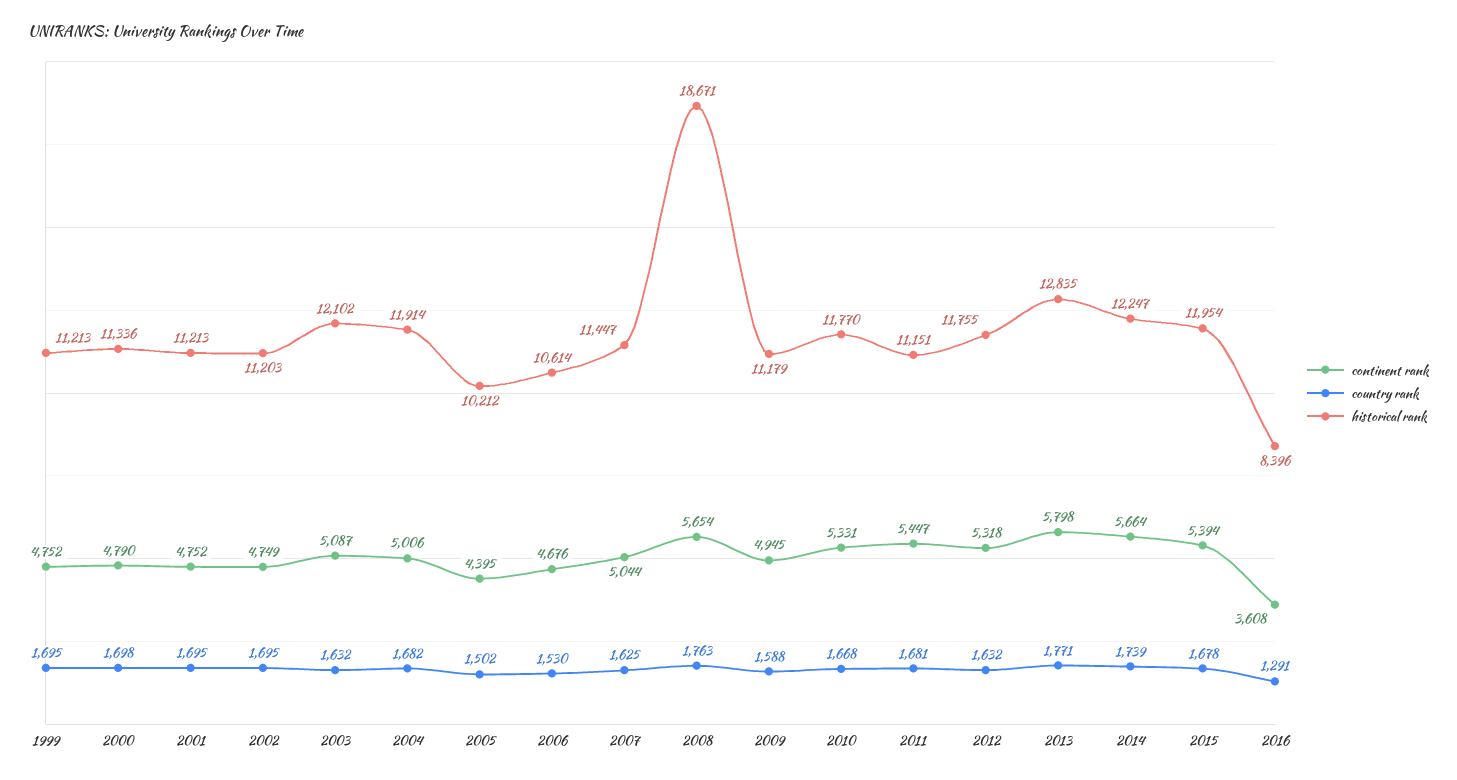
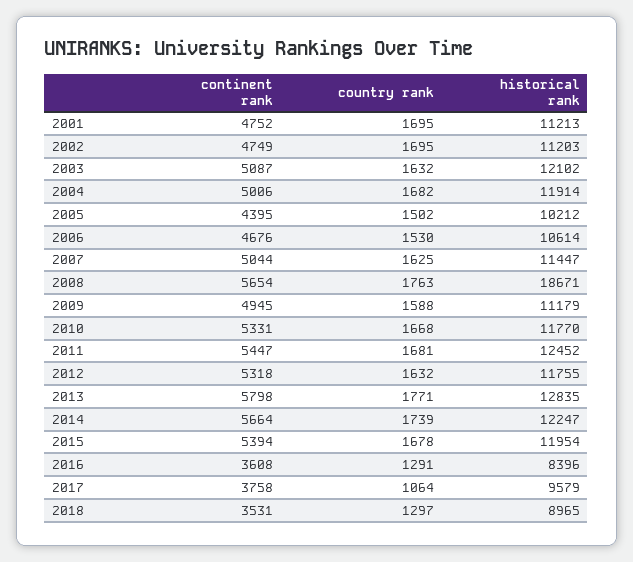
continent rank, 1999: 4752 -> none
country rank, 1999: 1695 -> none
historical rank, 1999: 11213 -> none
continent rank, 2000: 4790 -> none
country rank, 2000: 1698 -> none
historical rank, 2000: 11336 -> none
historical rank, 2011: 11151 -> 12452
continent rank, 2017: none -> 3758
country rank, 2017: none -> 1064
historical rank, 2017: none -> 9579
continent rank, 2018: none -> 3531
country rank, 2018: none -> 1297
historical rank, 2018: none -> 8965

